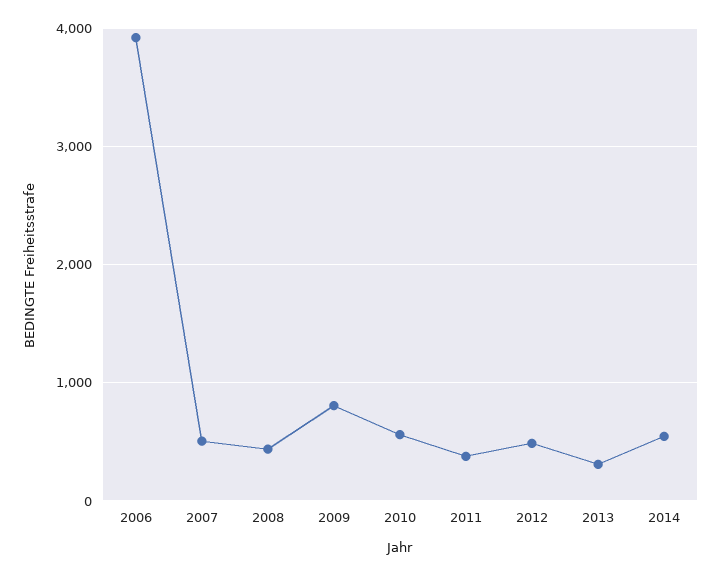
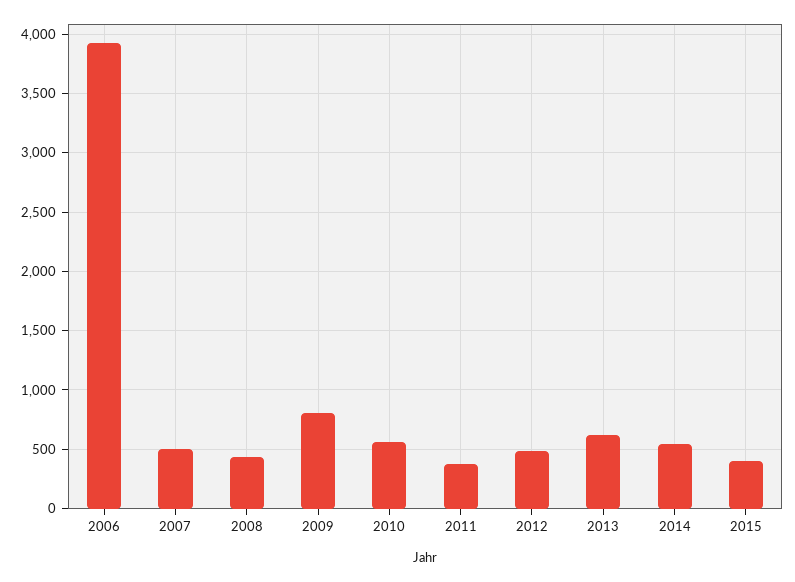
2013: 300 -> 600
2015: none -> 400

